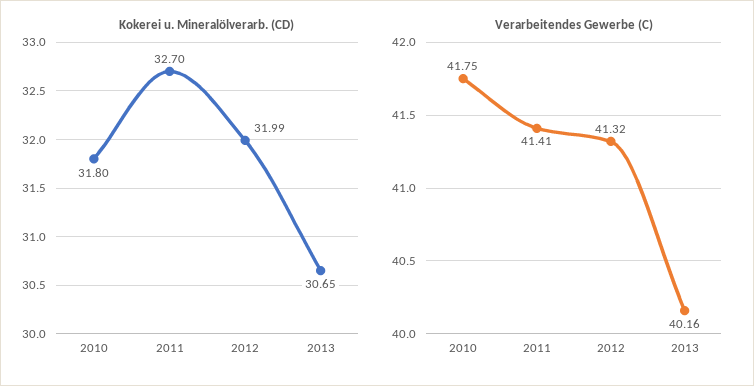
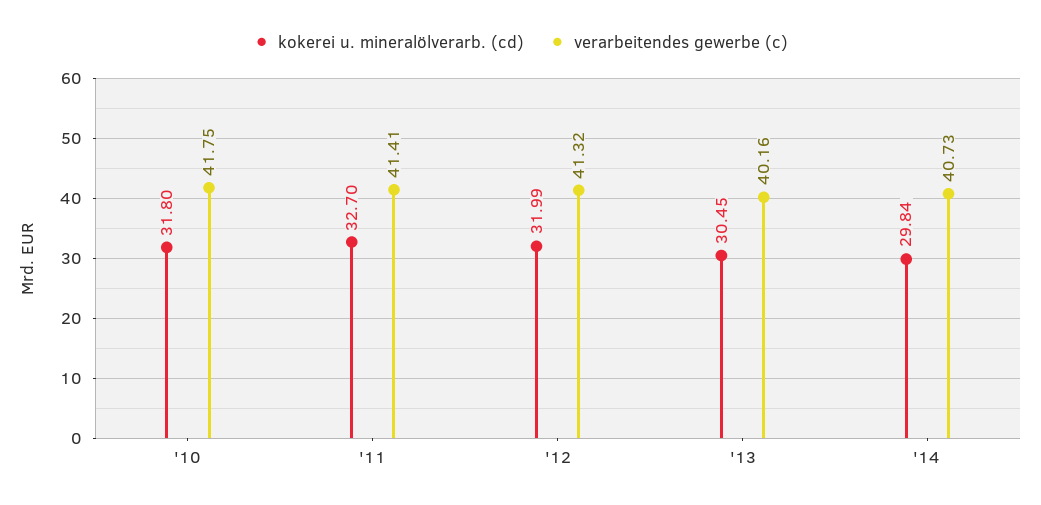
Kokerei u. Mineralölverarb. (CD), 2013: 30.65 -> 30.45
Kokerei u. Mineralölverarb. (CD), '14: none -> 29.84
Verarbeitendes Gewerbe (C), '14: none -> 40.73

